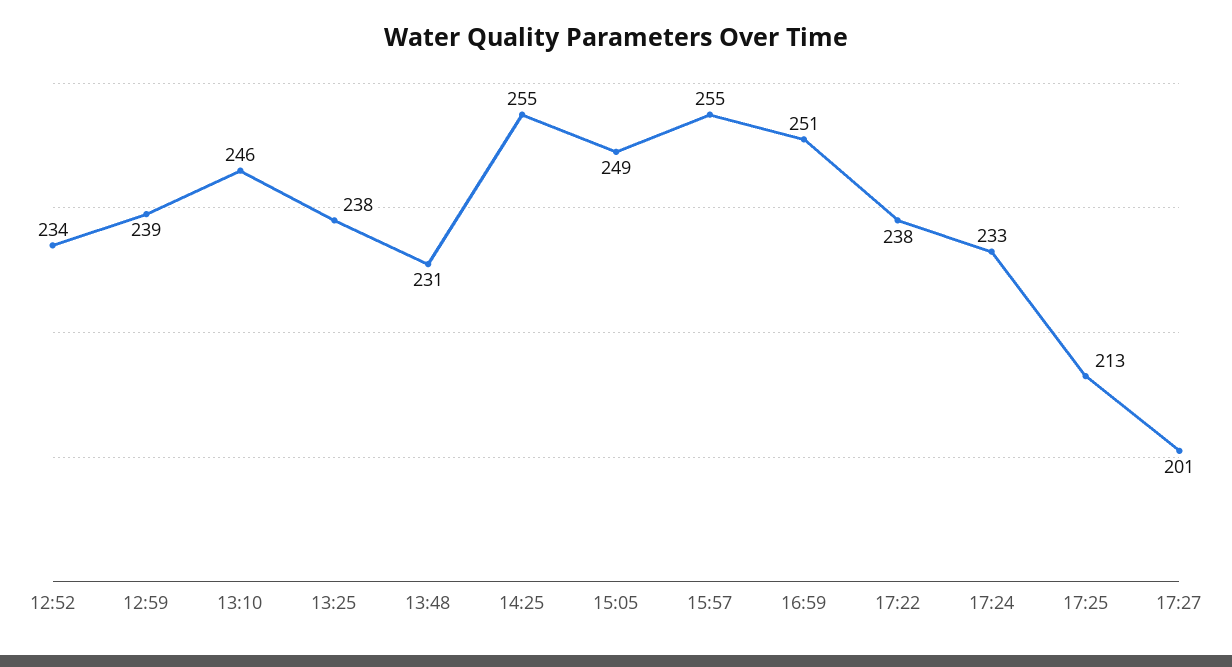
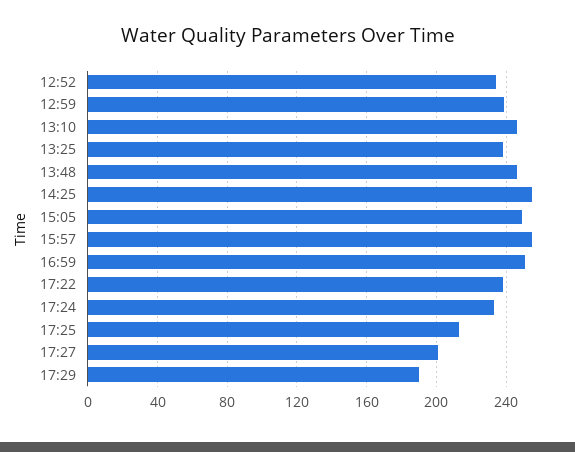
13:48: 231 -> 245
17:29: none -> 190

